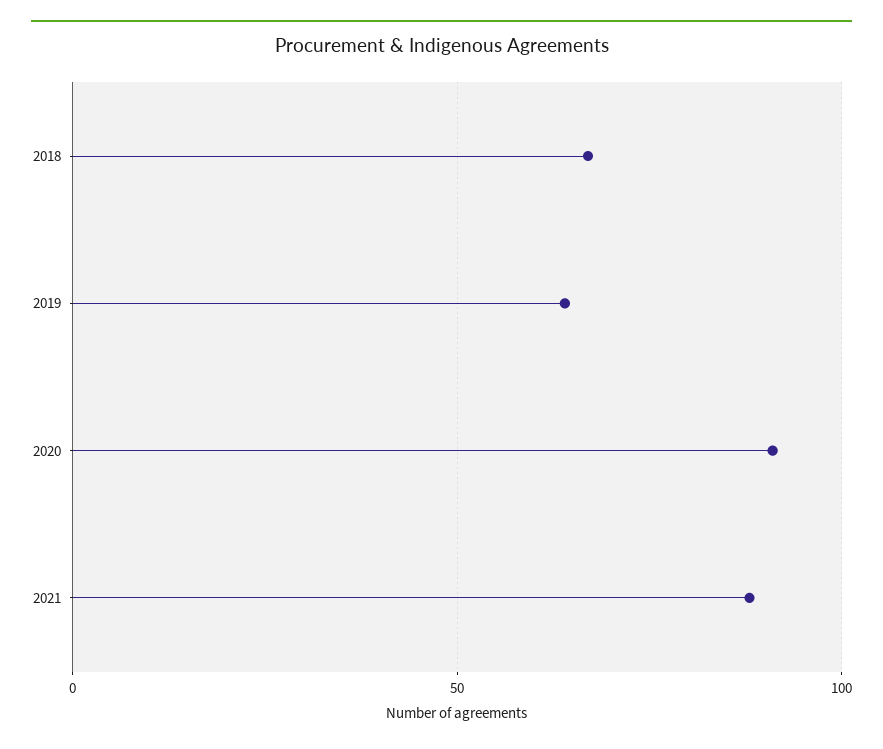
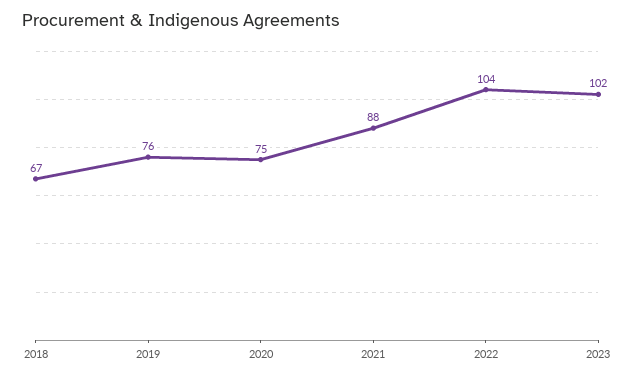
2019: 65 -> 76
2020: 90 -> 75
2022: none -> 104
2023: none -> 102

